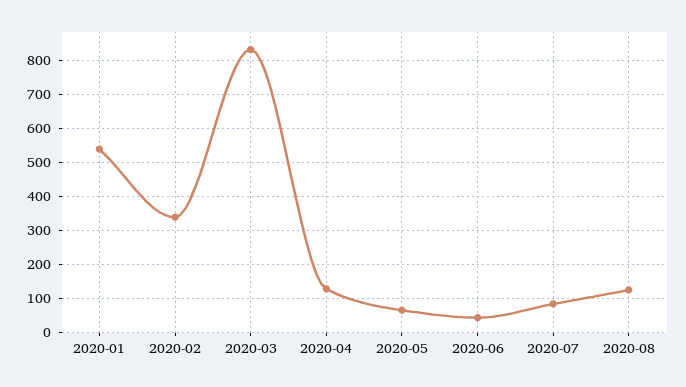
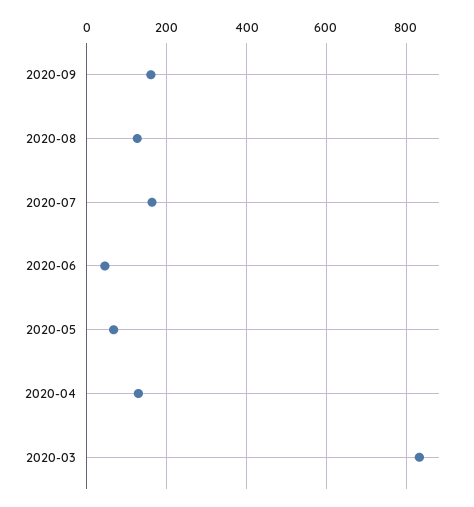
2020-01: 540 -> none
2020-02: 340 -> none
2020-07: 80 -> 160
2020-09: none -> 160

